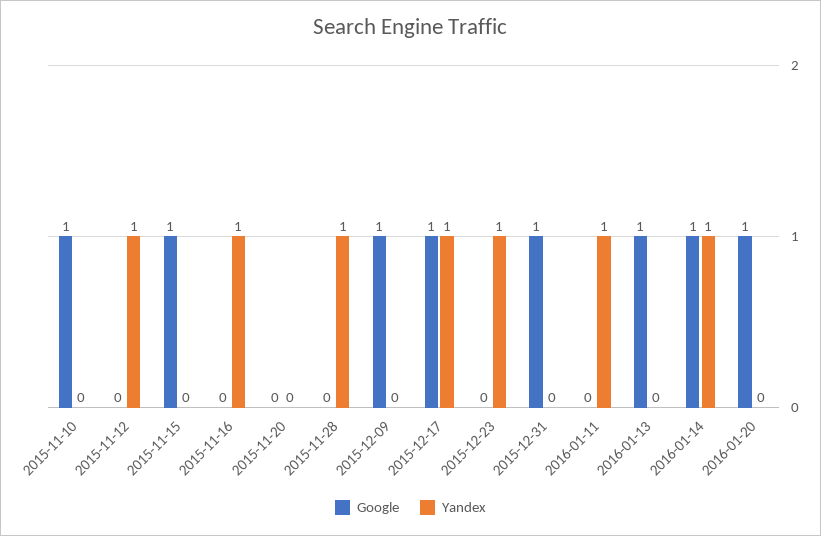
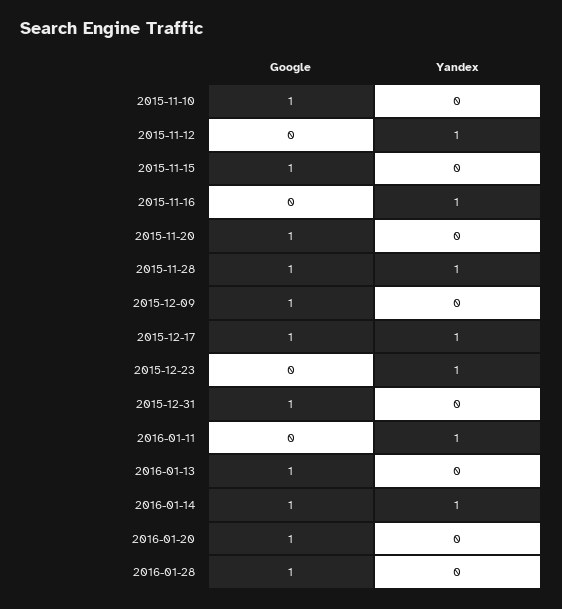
Google, 2015-11-20: 0 -> 1
Google, 2015-11-28: 0 -> 1
Google, 2016-01-28: none -> 1
Yandex, 2016-01-28: none -> 0

